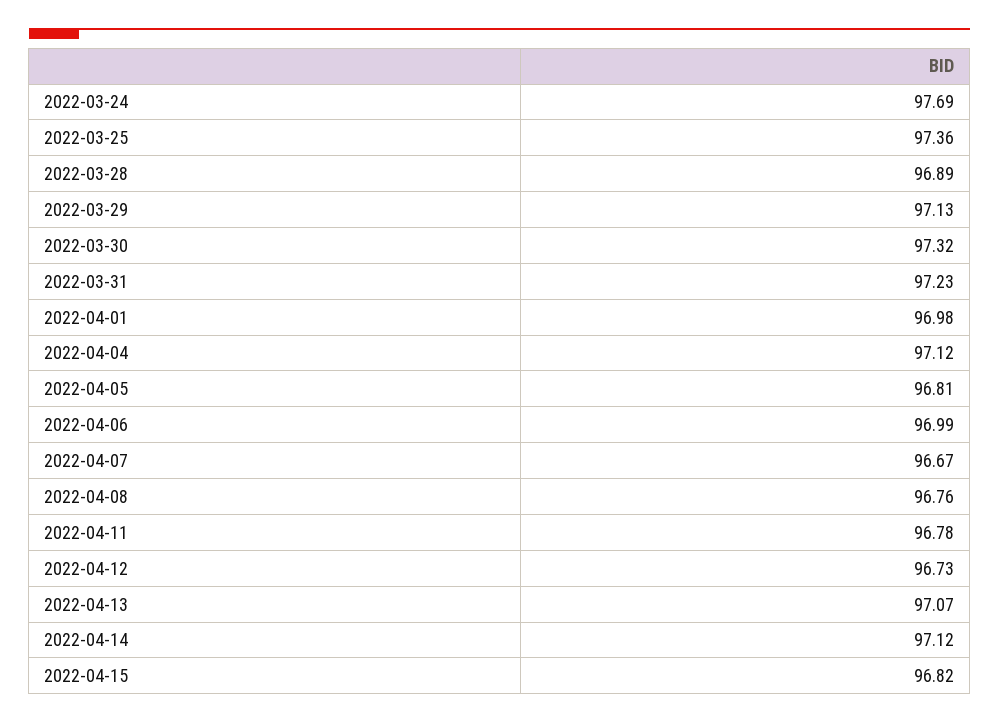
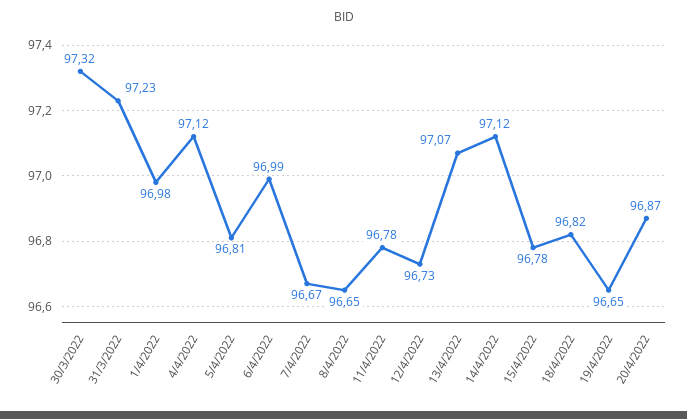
2022-03-24: 97.69 -> none
2022-03-25: 97.36 -> none
2022-03-28: 96.89 -> none
2022-03-29: 97.13 -> none
2022-04-08: 96.76 -> 96.65
2022-04-15: 96.82 -> 96.78
18/4/2022: none -> 96.82
19/4/2022: none -> 96.65
20/4/2022: none -> 96.87

